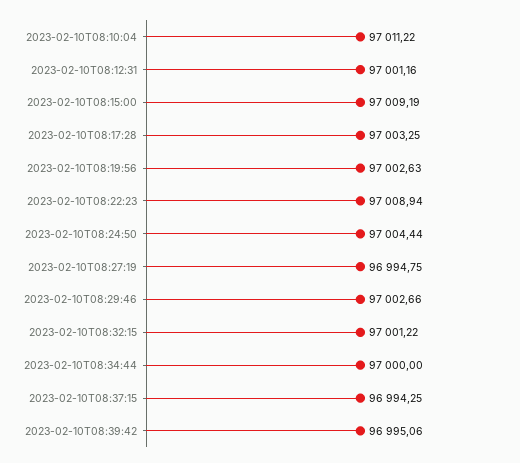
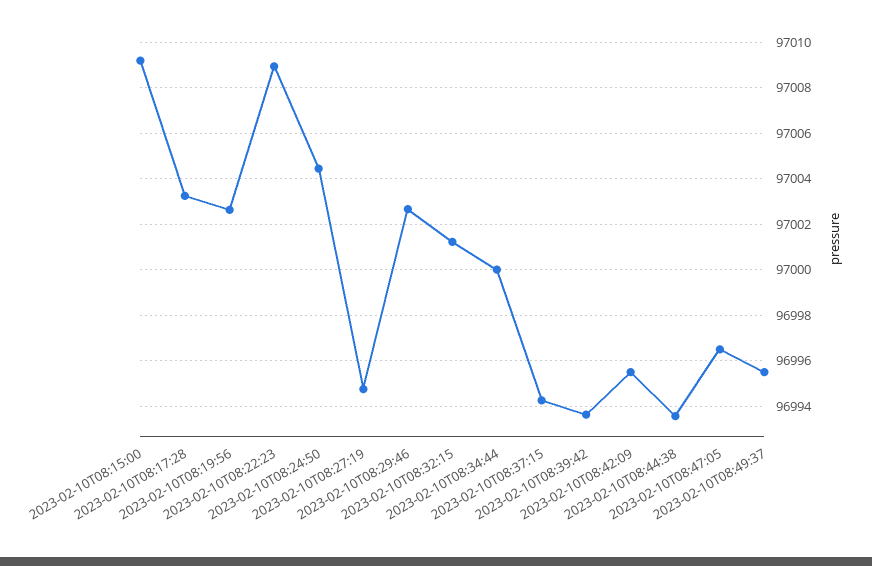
2023-02-10T08:10:04: 97011.22 -> none
2023-02-10T08:12:31: 97001.16 -> none
2023-02-10T08:39:42: 96995.06 -> 96993.5
2023-02-10T08:42:09: none -> 96995.5
2023-02-10T08:44:38: none -> 96993.5
2023-02-10T08:47:05: none -> 96996.5
2023-02-10T08:49:37: none -> 96995.5

